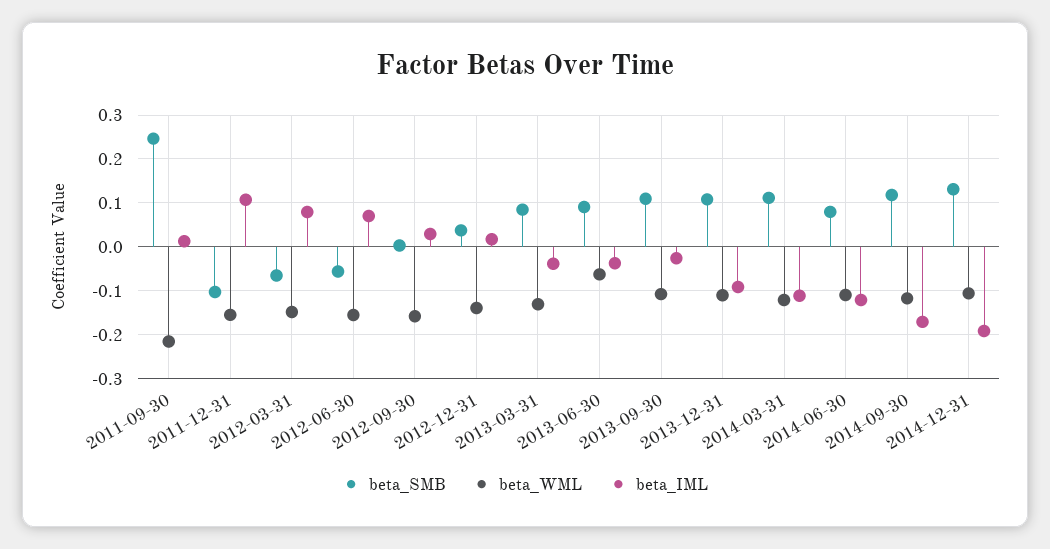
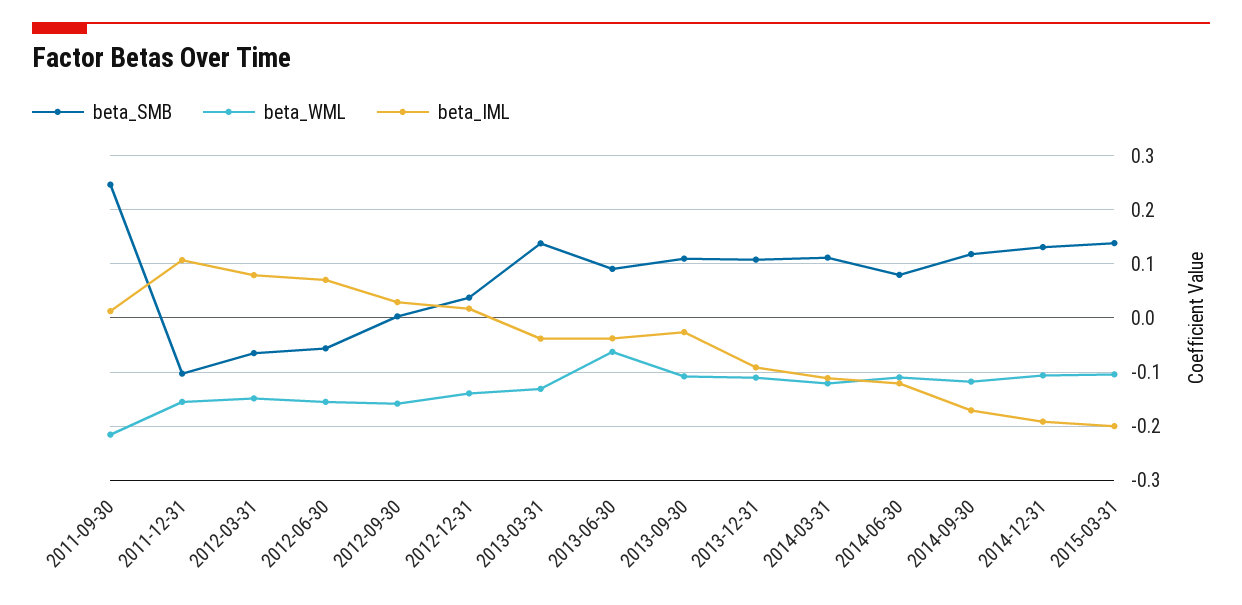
beta_SMB, 2013-03-31: 0.08 -> 0.14
beta_SMB, 2015-03-31: none -> 0.14
beta_WML, 2015-03-31: none -> -0.1
beta_IML, 2015-03-31: none -> -0.2

